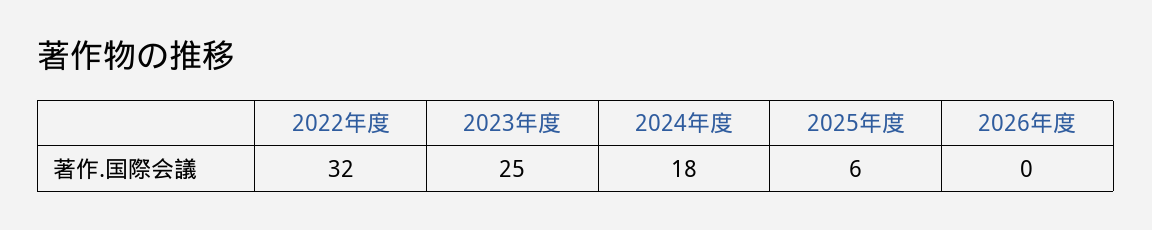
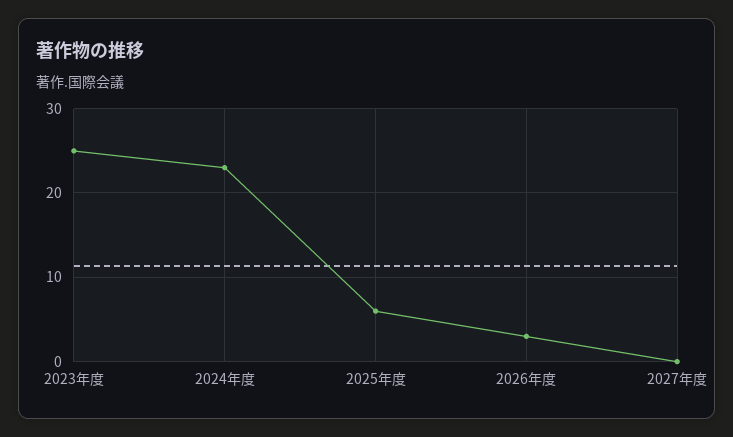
2022年度: 32 -> none
2024年度: 18 -> 23
2026年度: 0 -> 3
2027年度: none -> 0

